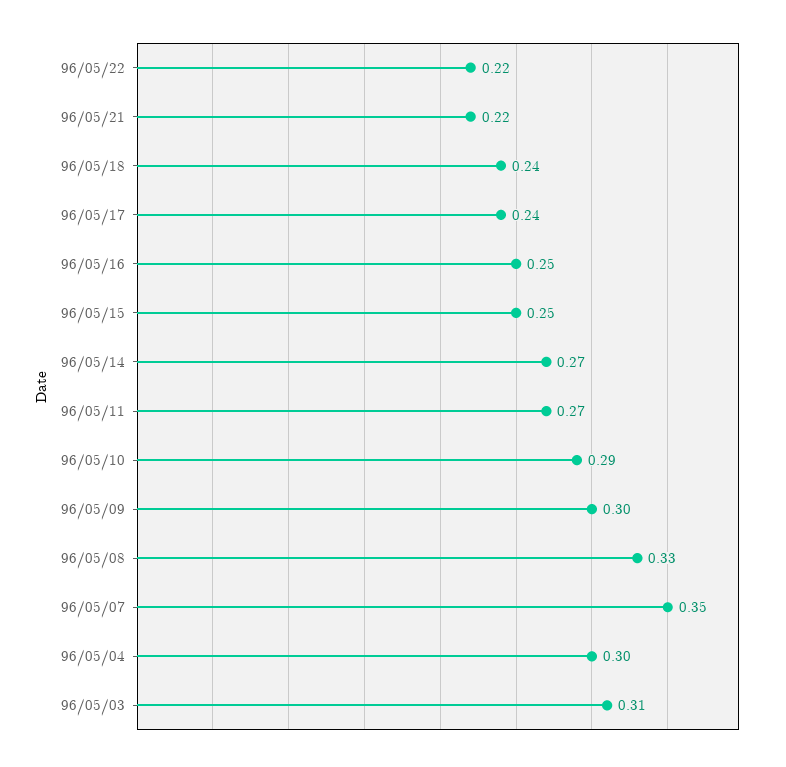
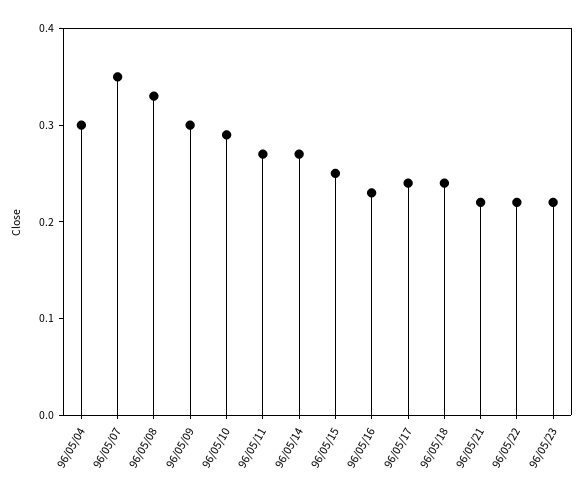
96/05/16: 0.25 -> 0.23
96/05/03: 0.31 -> none
96/05/23: none -> 0.22

